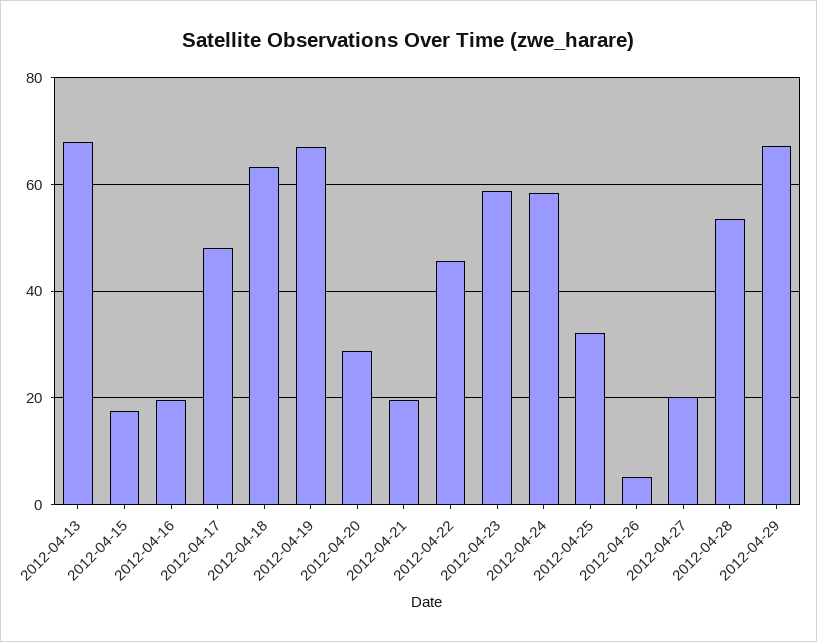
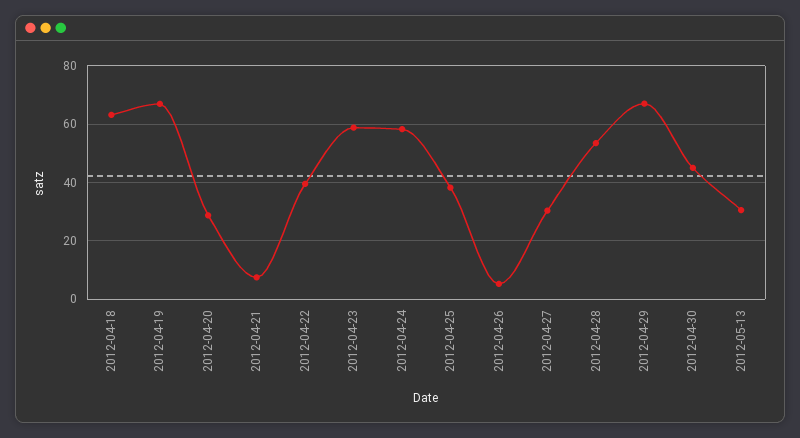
2012-04-13: 68 -> none
2012-04-15: 18 -> none
2012-04-16: 20 -> none
2012-04-17: 48 -> none
2012-04-21: 20 -> 7.5
2012-04-22: 46 -> 40
2012-04-25: 32 -> 37.5
2012-04-27: 20 -> 30
2012-04-30: none -> 45
2012-05-13: none -> 30

